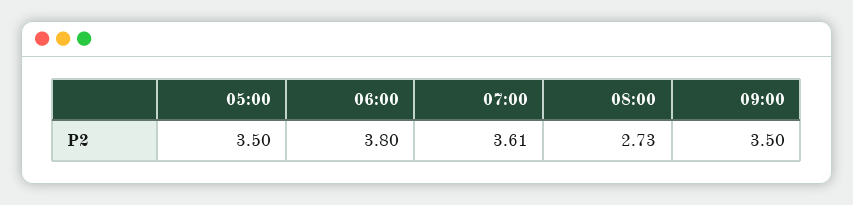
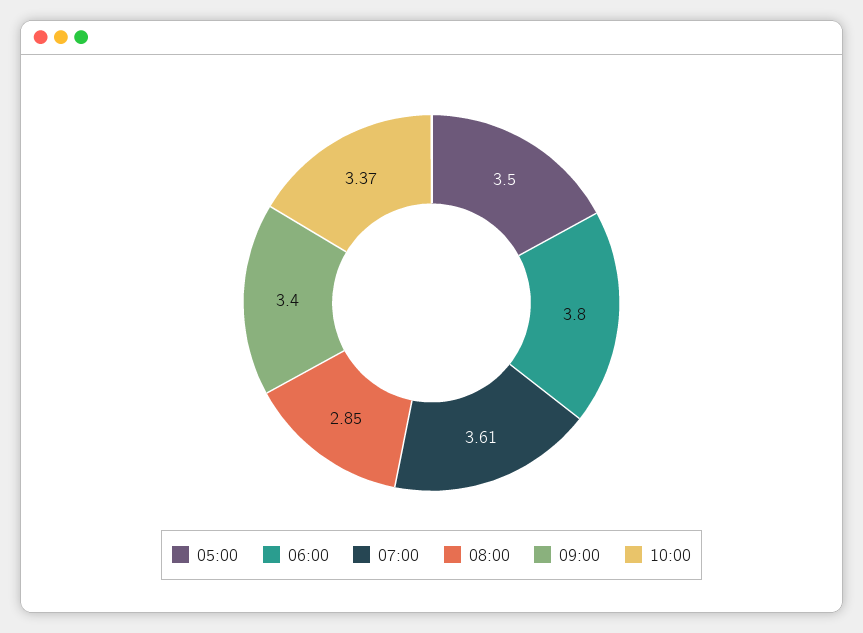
08:00: 2.73 -> 2.85
09:00: 3.5 -> 3.4
10:00: none -> 3.37

